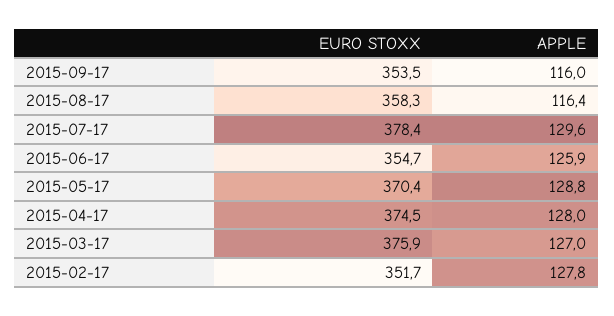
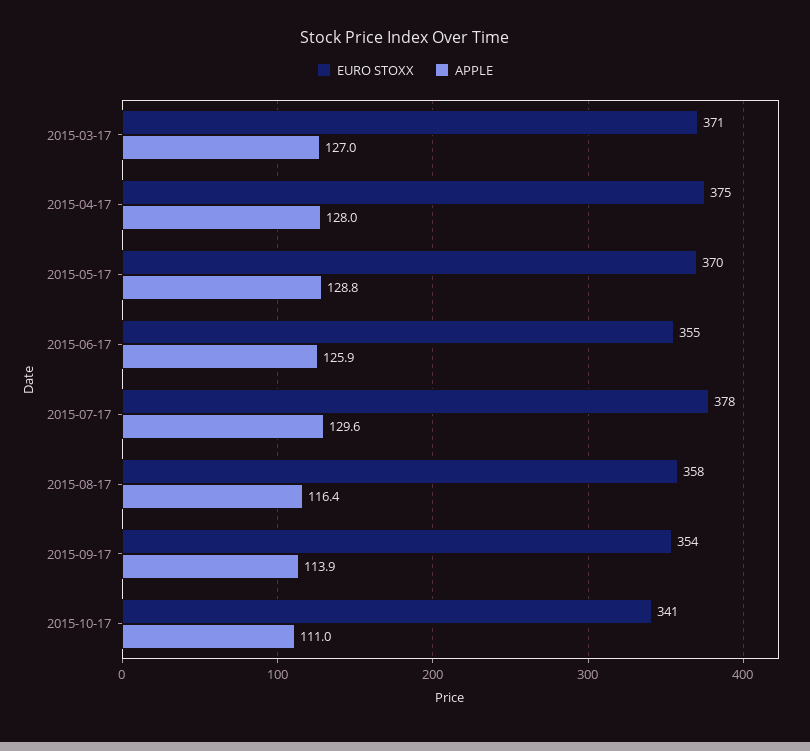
APPLE, 2015-09-17: 116 -> 113.9
EURO STOXX, 2015-03-17: 375.9 -> 371
EURO STOXX, 2015-02-17: 351.7 -> none
APPLE, 2015-02-17: 127.8 -> none
EURO STOXX, 2015-10-17: none -> 341
APPLE, 2015-10-17: none -> 111

